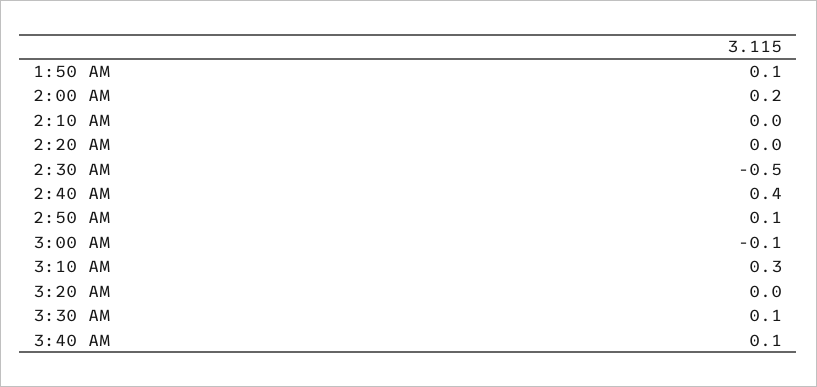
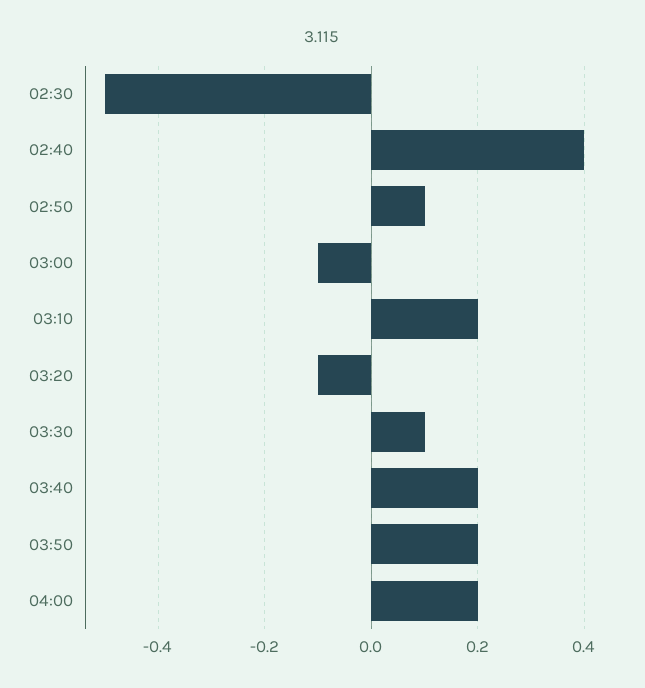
1:50 AM: 0.1 -> none
2:00 AM: 0.2 -> none
2:10 AM: 0 -> none
2:20 AM: 0 -> none
3:10 AM: 0.3 -> 0.2
3:20 AM: 0 -> -0.1
3:40 AM: 0.1 -> 0.2
03:50: none -> 0.2
04:00: none -> 0.2

